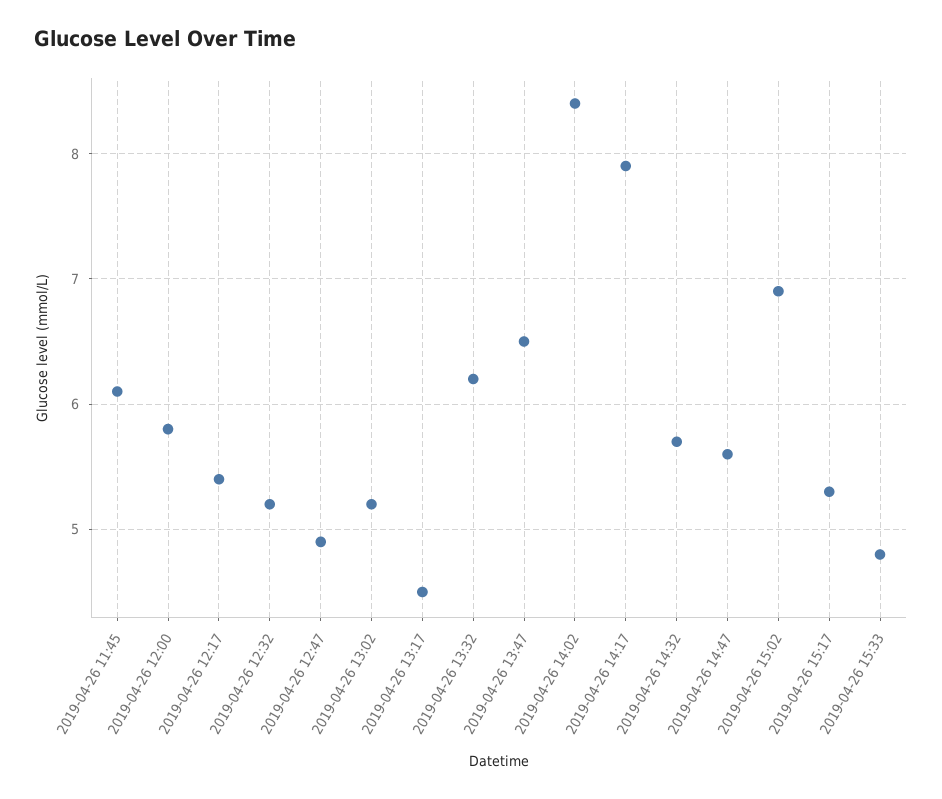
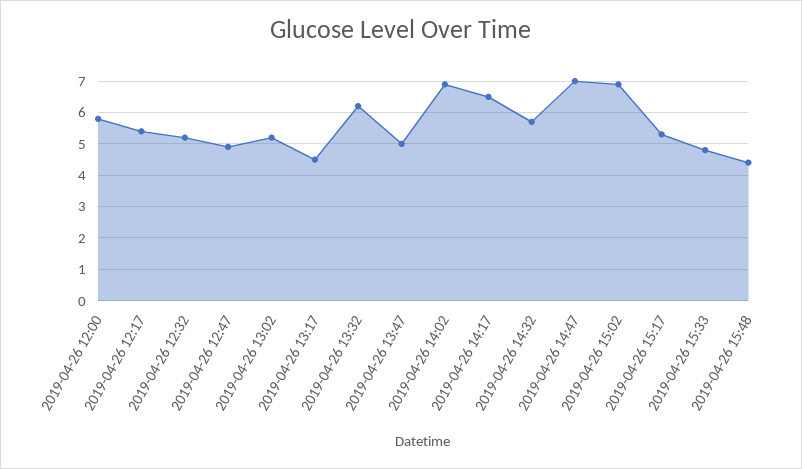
2019-04-26 11:45: 6.1 -> none
2019-04-26 13:47: 6.5 -> 5
2019-04-26 14:02: 8.4 -> 7
2019-04-26 14:17: 7.9 -> 6.5
2019-04-26 14:47: 5.6 -> 7
2019-04-26 15:48: none -> 4.5

